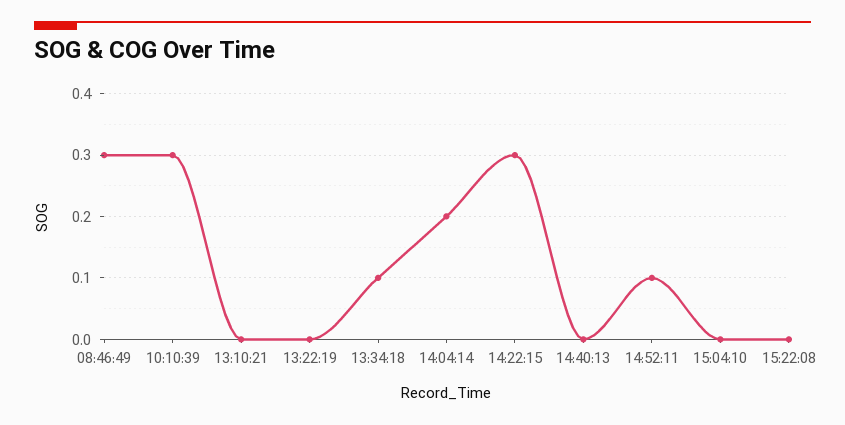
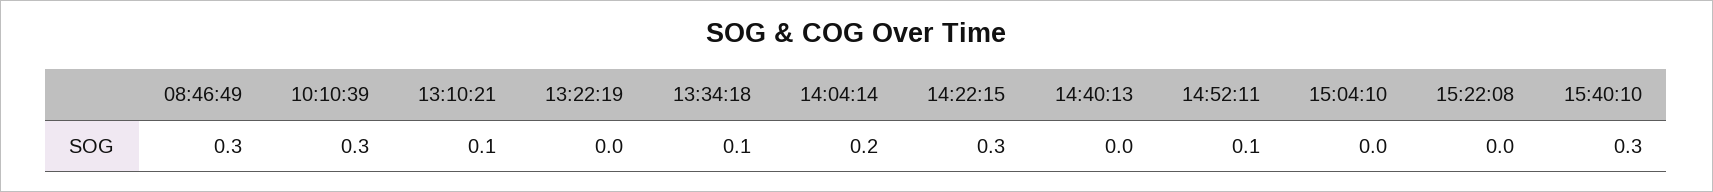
13:10:21: 0 -> 0.1
15:40:10: none -> 0.3

